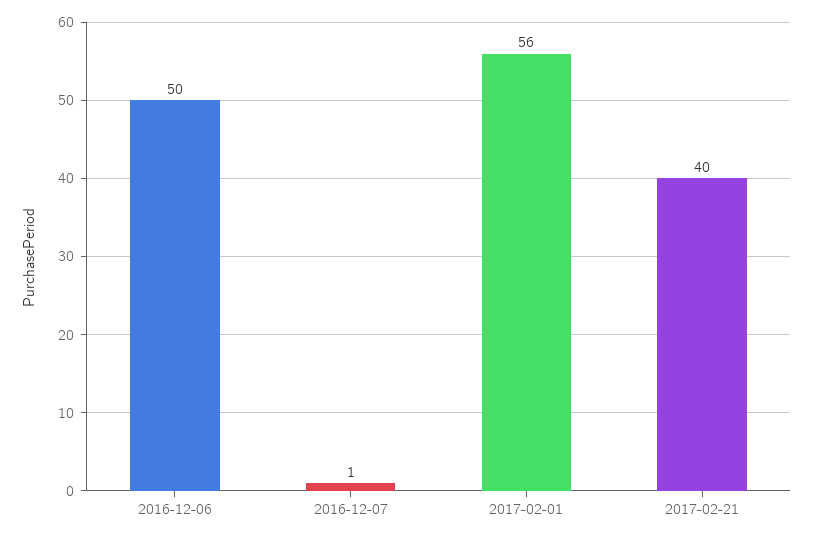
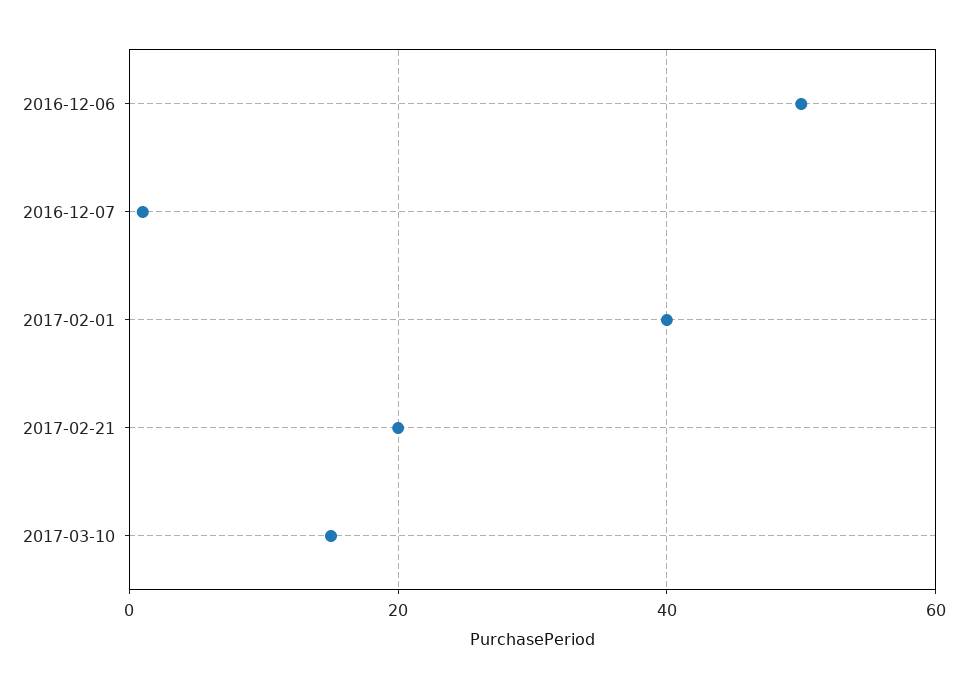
2017-02-01: 56 -> 40
2017-02-21: 40 -> 20
2017-03-10: none -> 15

